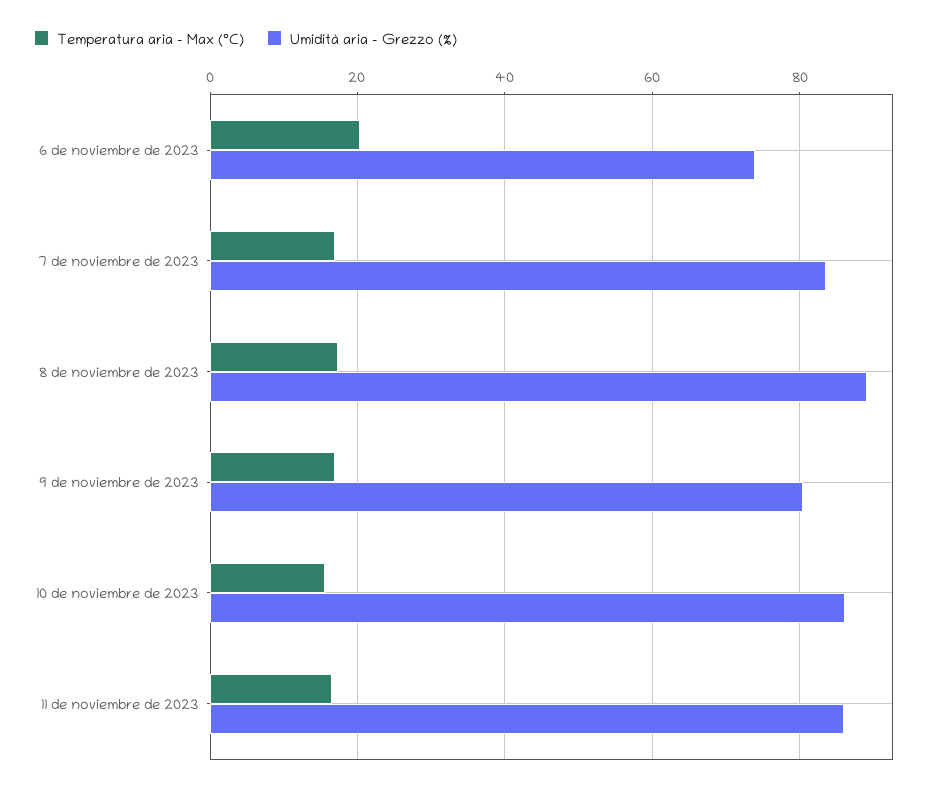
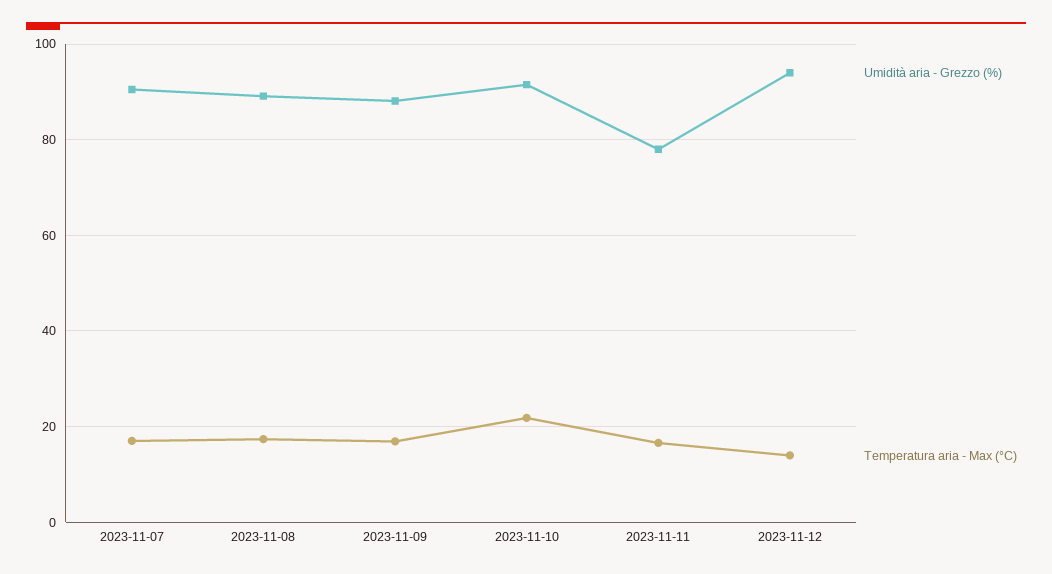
Temperatura aria - Max (°C), 6 de noviembre de 2023: 20 -> none
Umidità aria - Grezzo (%), 6 de noviembre de 2023: 74 -> none
Umidità aria - Grezzo (%), 7 de noviembre de 2023: 84 -> 90
Umidità aria - Grezzo (%), 9 de noviembre de 2023: 80 -> 88
Temperatura aria - Max (°C), 10 de noviembre de 2023: 16 -> 22
Umidità aria - Grezzo (%), 10 de noviembre de 2023: 86 -> 92
Umidità aria - Grezzo (%), 11 de noviembre de 2023: 86 -> 78
Umidità aria - Grezzo (%), 2023-11-12: none -> 94
Temperatura aria - Max (°C), 2023-11-12: none -> 14

